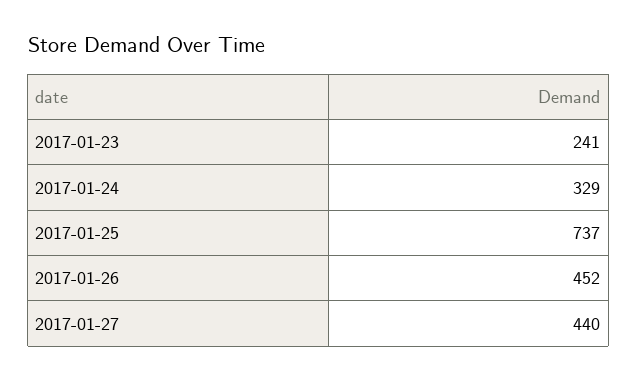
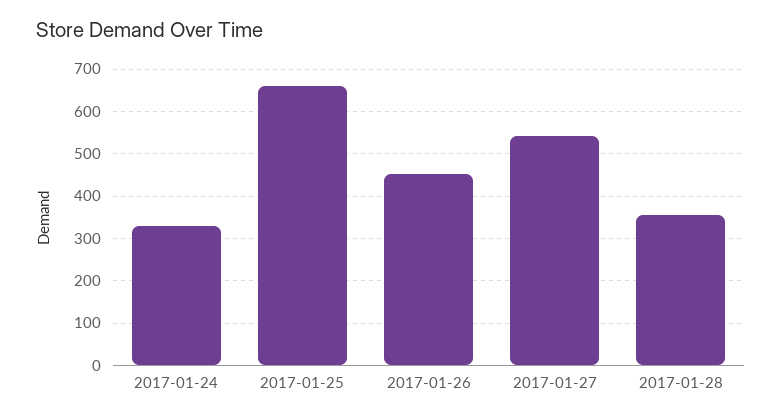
2017-01-23: 241 -> none
2017-01-25: 737 -> 660
2017-01-27: 440 -> 540
2017-01-28: none -> 360

